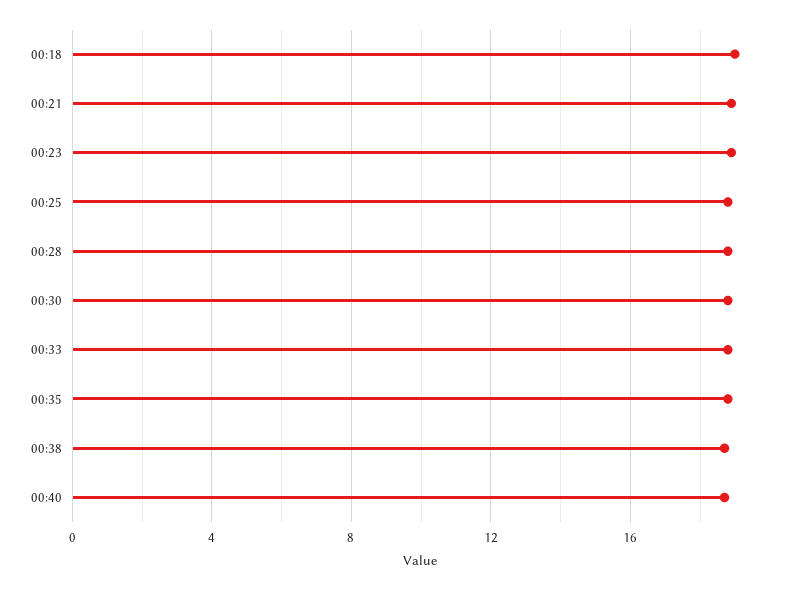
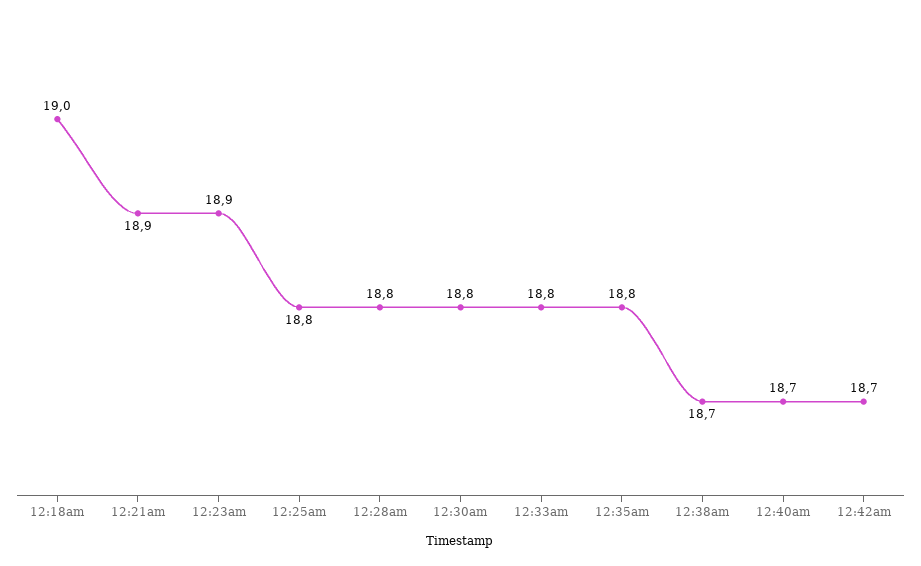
12:42am: none -> 18.7

